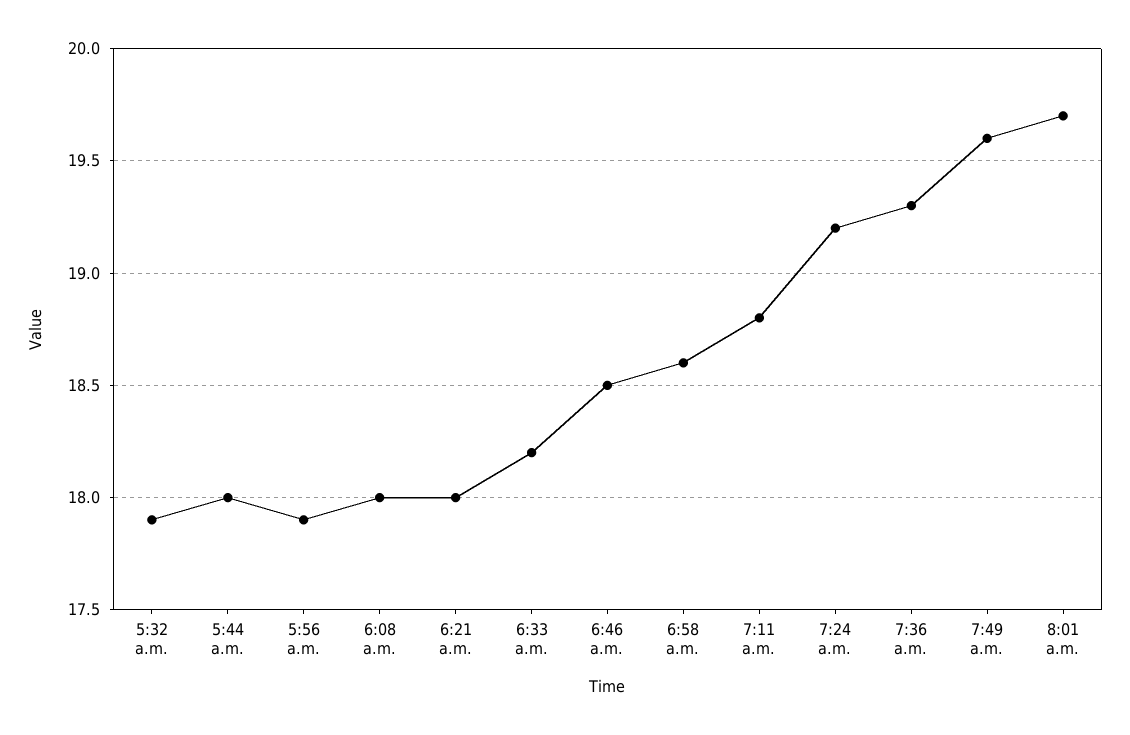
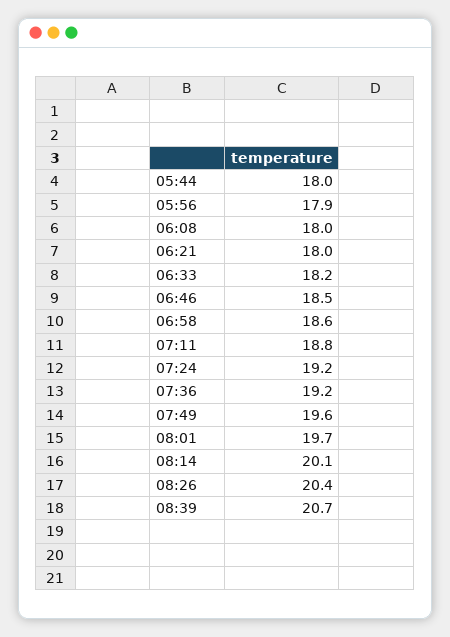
5:32 a.m.: 17.9 -> none
7:36 a.m.: 19.3 -> 19.2
08:14: none -> 20.1
08:26: none -> 20.4
08:39: none -> 20.7

